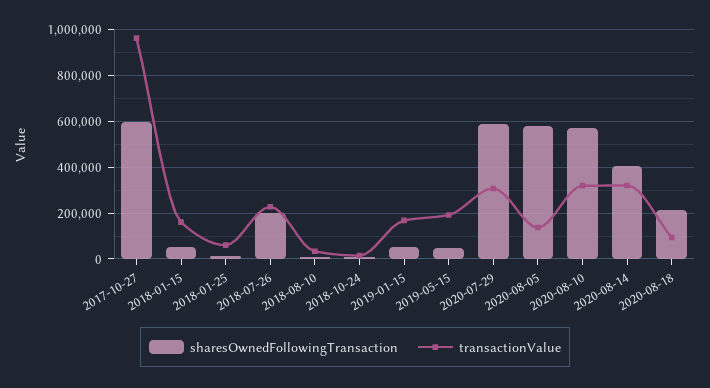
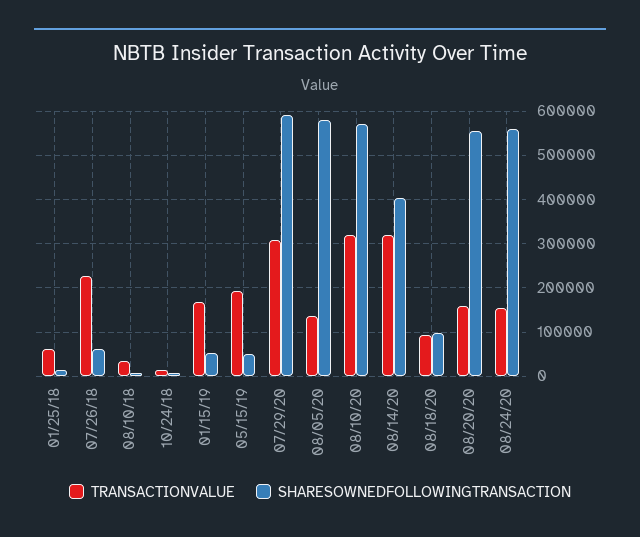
sharesOwnedFollowingTransaction, 2017-10-27: 600000 -> none
transactionValue, 2017-10-27: 950000 -> none
sharesOwnedFollowingTransaction, 2018-01-15: 50000 -> none
transactionValue, 2018-01-15: 150000 -> none
sharesOwnedFollowingTransaction, 2018-07-26: 200000 -> 60000
sharesOwnedFollowingTransaction, 2020-08-18: 200000 -> 100000
transactionValue, 08/20/20: none -> 160000
sharesOwnedFollowingTransaction, 08/20/20: none -> 560000
transactionValue, 08/24/20: none -> 160000
sharesOwnedFollowingTransaction, 08/24/20: none -> 560000

